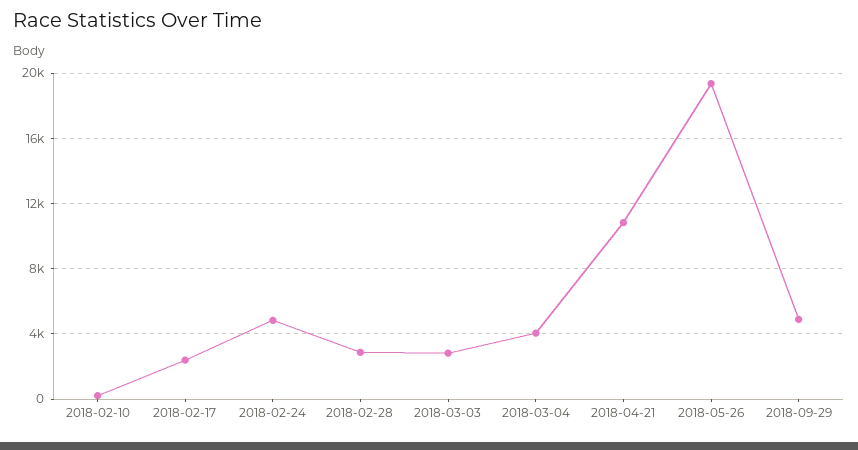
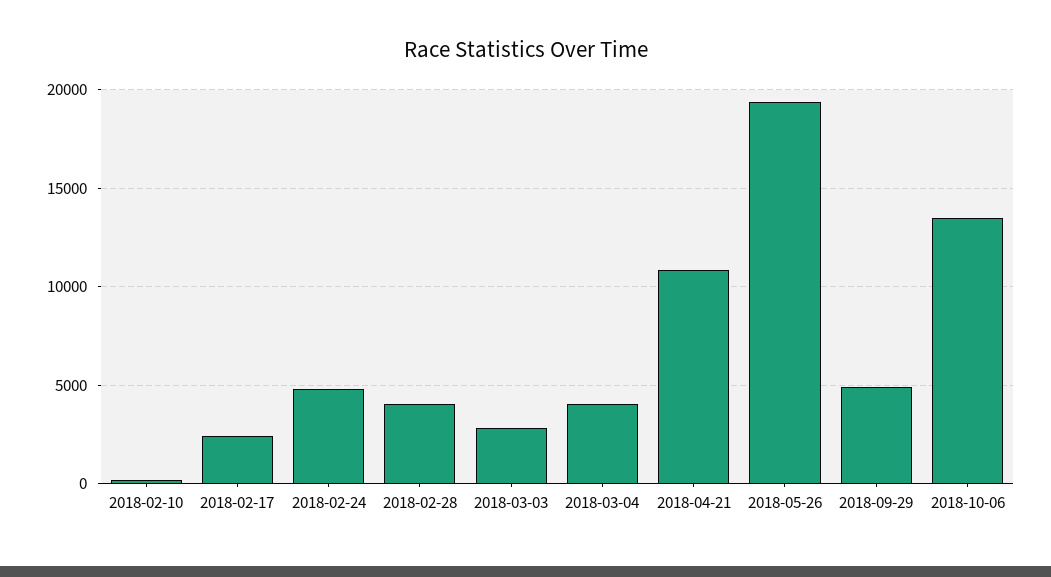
2018-02-28: 3000 -> 4000
2018-10-06: none -> 13500

